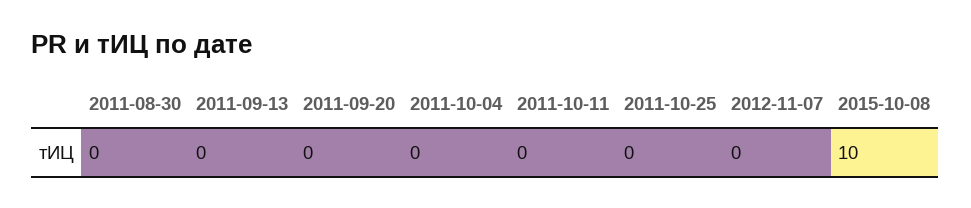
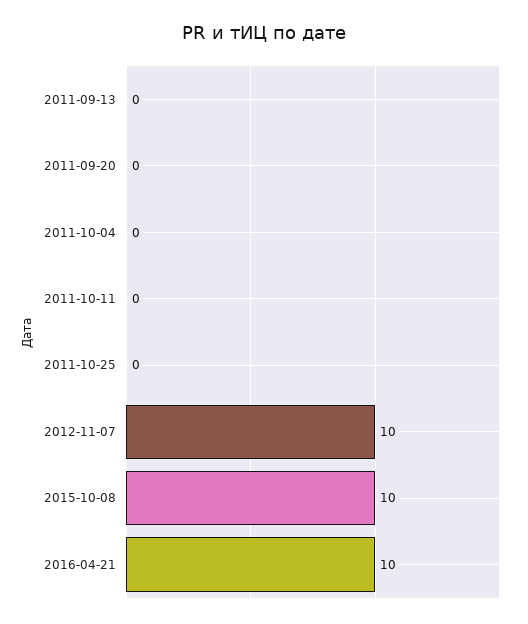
2011-08-30: 0 -> none
2012-11-07: 0 -> 10
2016-04-21: none -> 10

